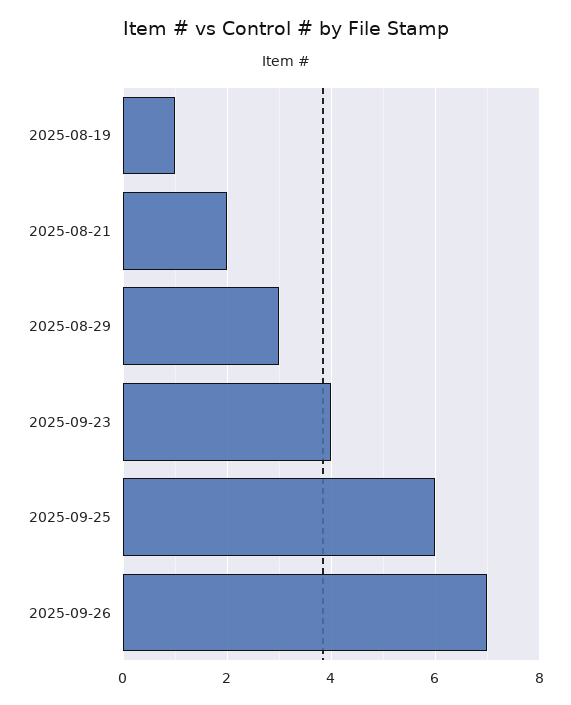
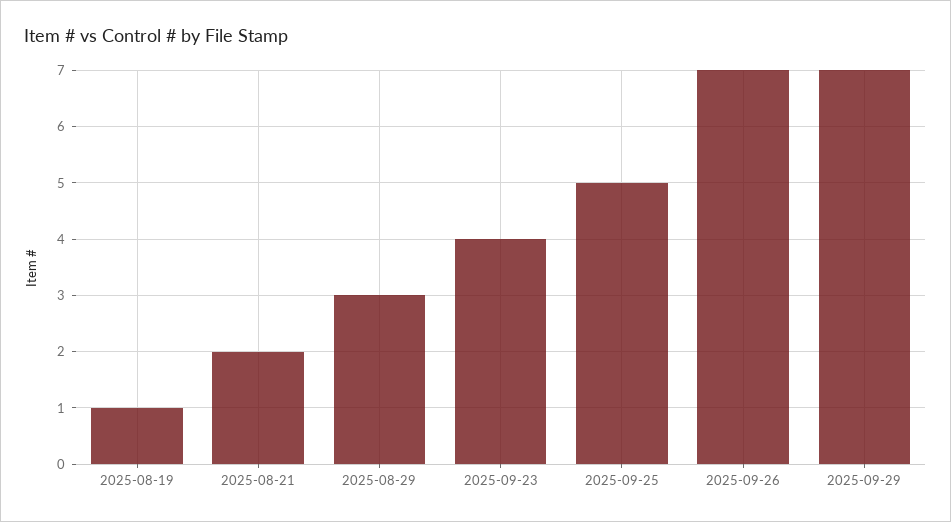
2025-09-25: 6 -> 5
2025-09-29: none -> 7

